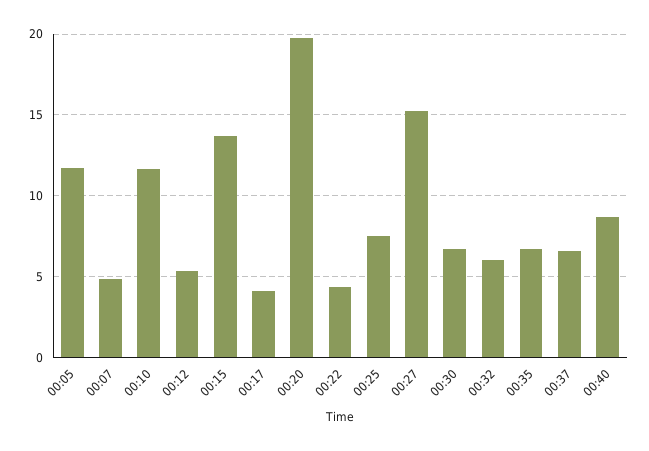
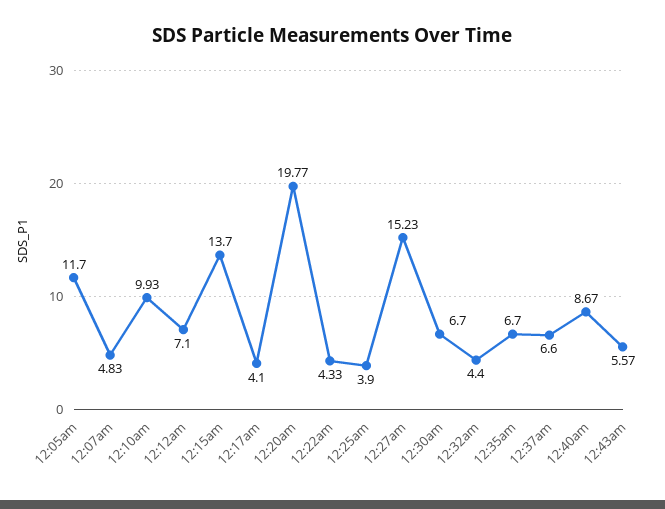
00:10: 11.5 -> 9.93
00:12: 5.5 -> 7.1
00:25: 7.5 -> 3.9
00:32: 6 -> 4.4
12:43am: none -> 5.57

